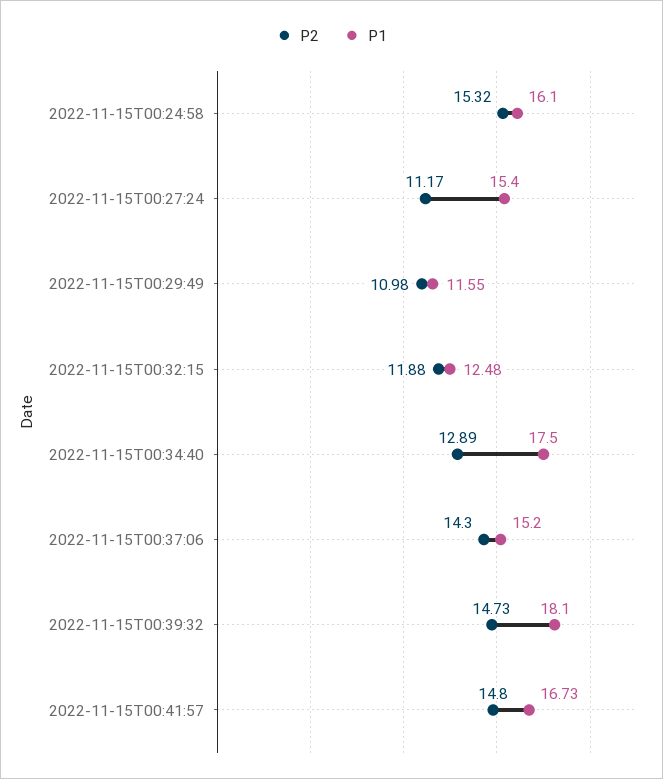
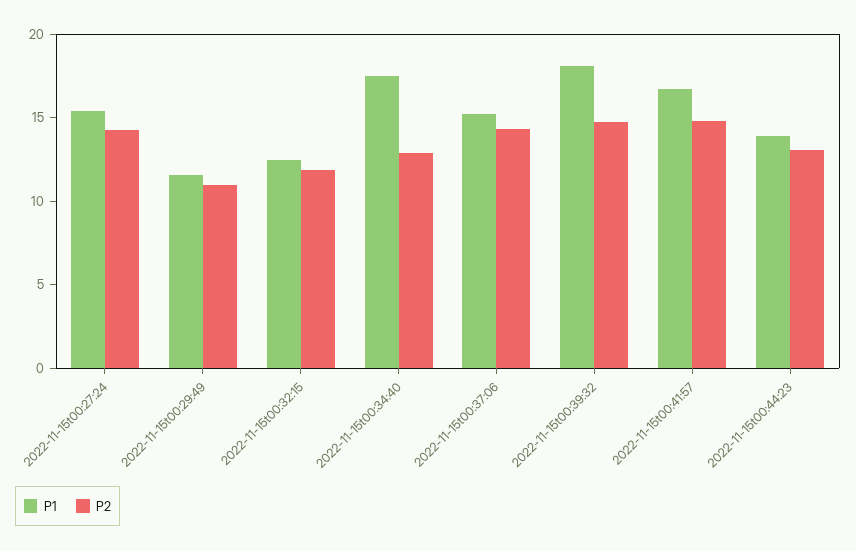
P2, 2022-11-15T00:24:58: 15.32 -> none
P1, 2022-11-15T00:24:58: 16.1 -> none
P2, 2022-11-15T00:27:24: 11.17 -> 14
P1, 2022-11-15t00:44:23: none -> 14
P2, 2022-11-15t00:44:23: none -> 13

